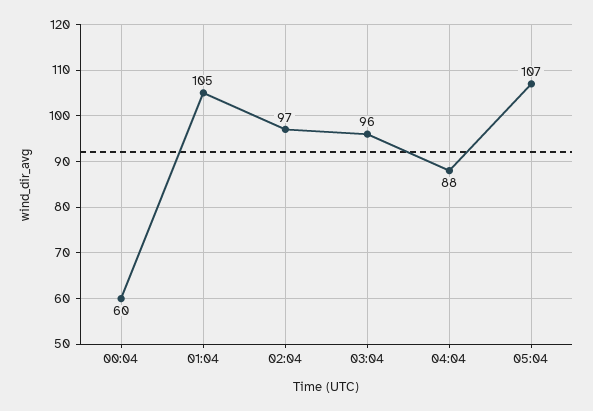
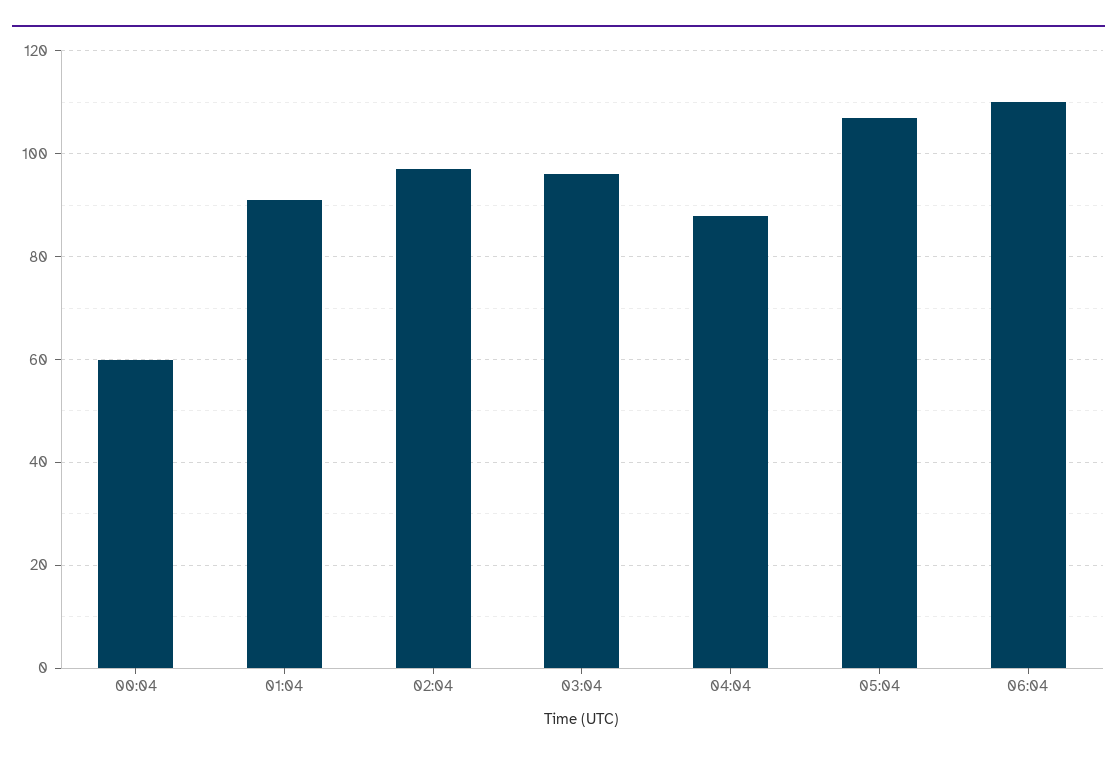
01:04: 105 -> 90
06:04: none -> 110

